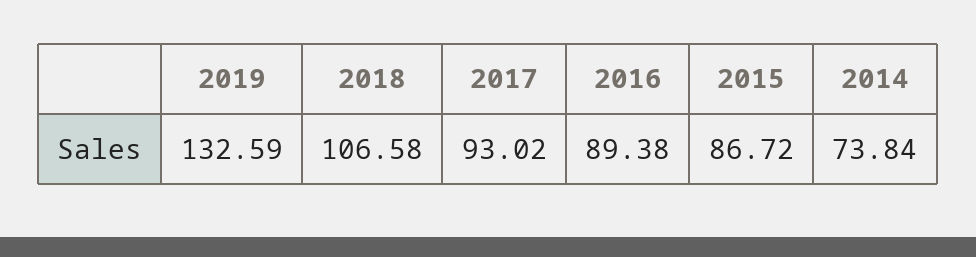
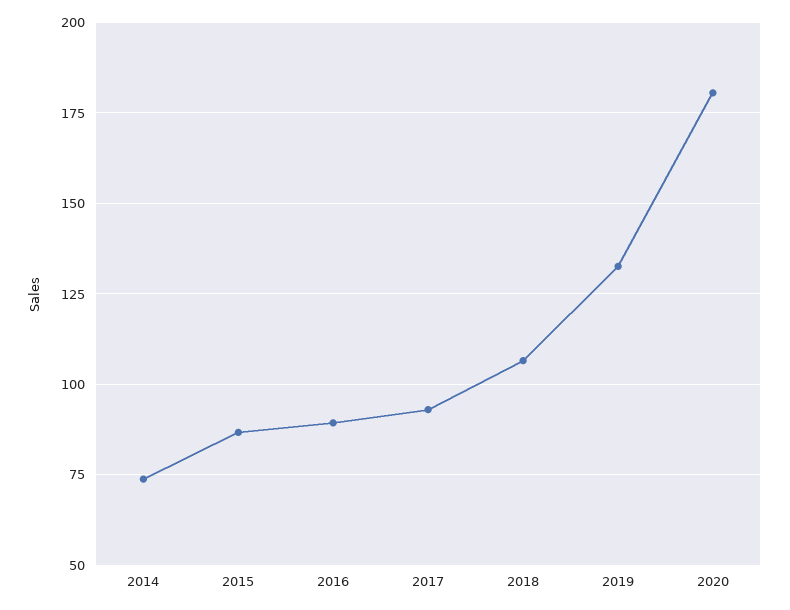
2020: none -> 180

